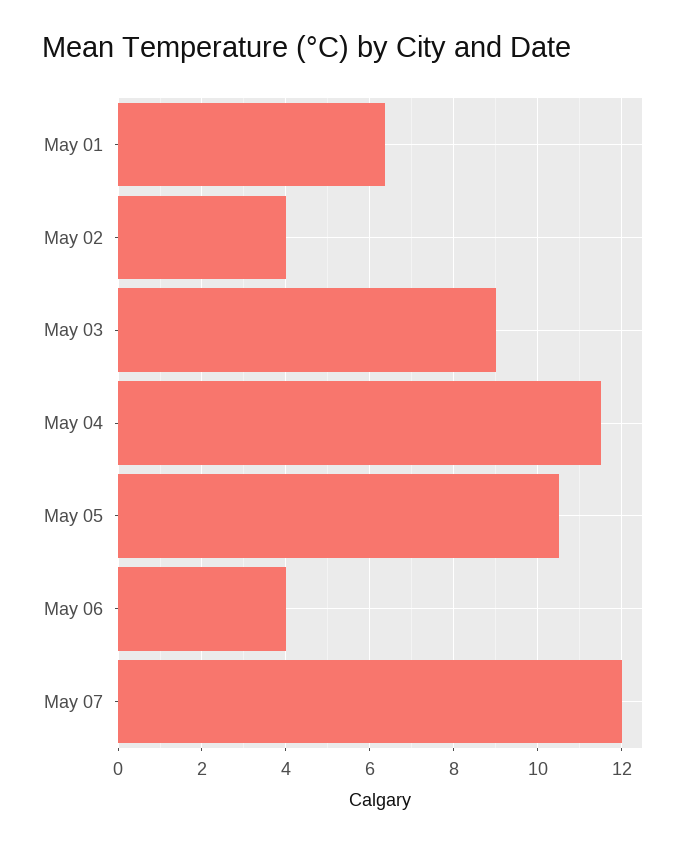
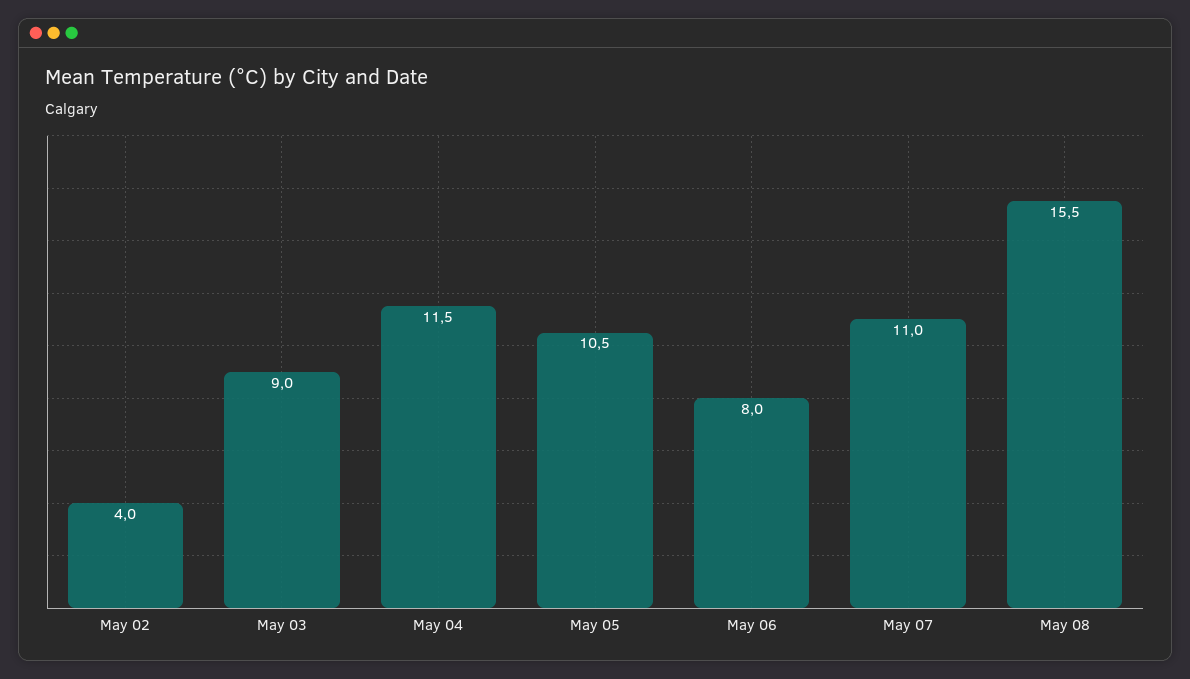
May 01: 6.4 -> none
May 06: 4 -> 8
May 07: 12 -> 11
May 08: none -> 15.5

